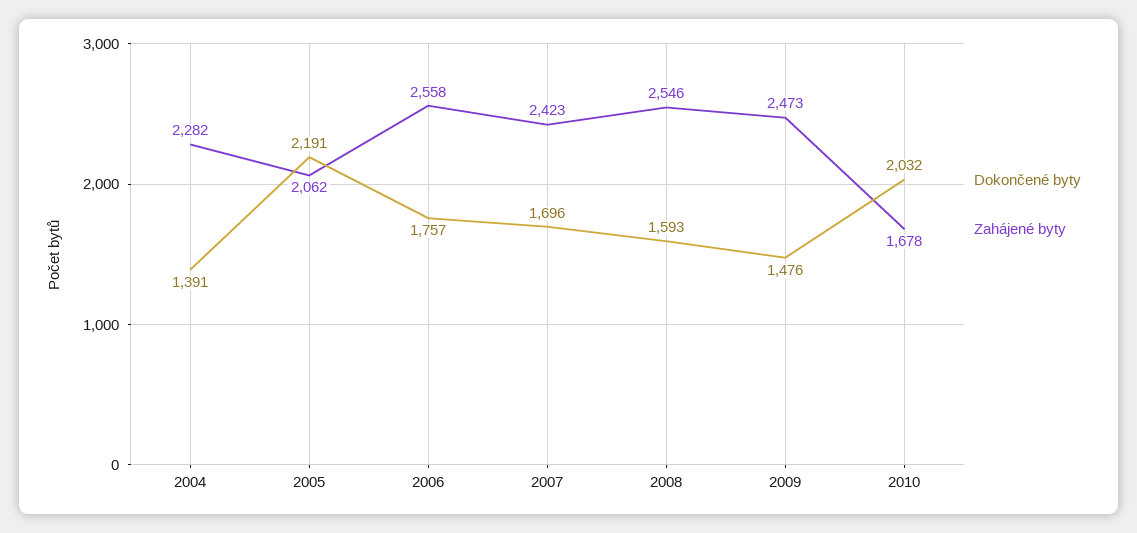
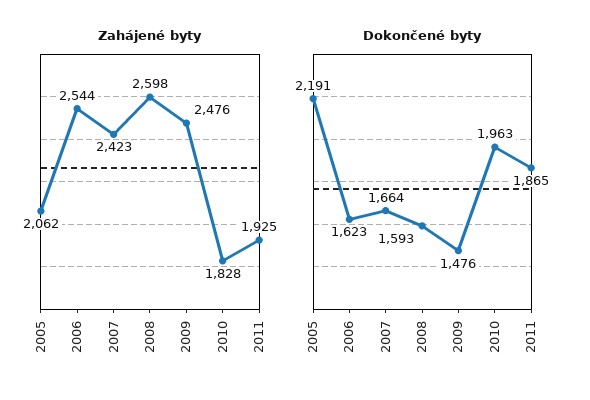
Dokončené byty, 2004: 1391 -> none
Zahájené byty, 2004: 2282 -> none
Dokončené byty, 2006: 1757 -> 1623
Zahájené byty, 2006: 2558 -> 2544
Dokončené byty, 2007: 1696 -> 1664
Zahájené byty, 2008: 2546 -> 2598
Zahájené byty, 2009: 2473 -> 2476
Dokončené byty, 2010: 2032 -> 1963
Zahájené byty, 2010: 1678 -> 1828
Zahájené byty, 2011: none -> 1925
Dokončené byty, 2011: none -> 1865

